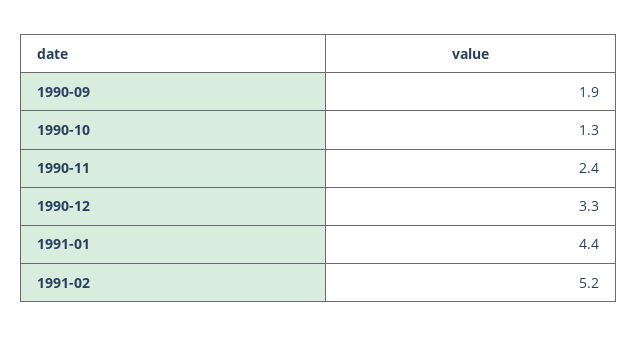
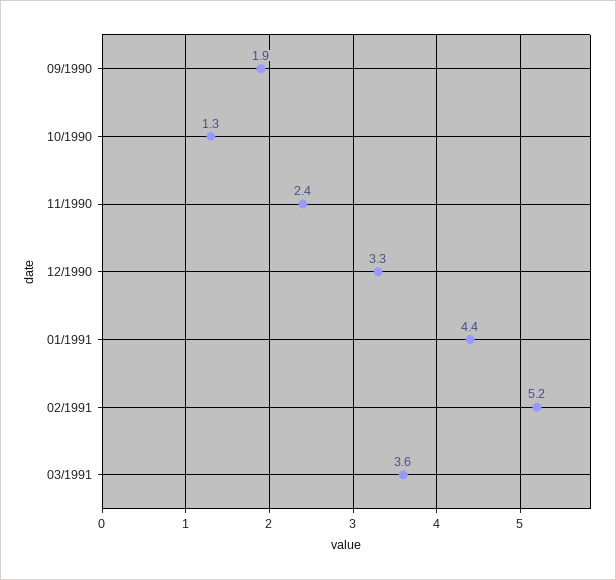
03/1991: none -> 3.6

